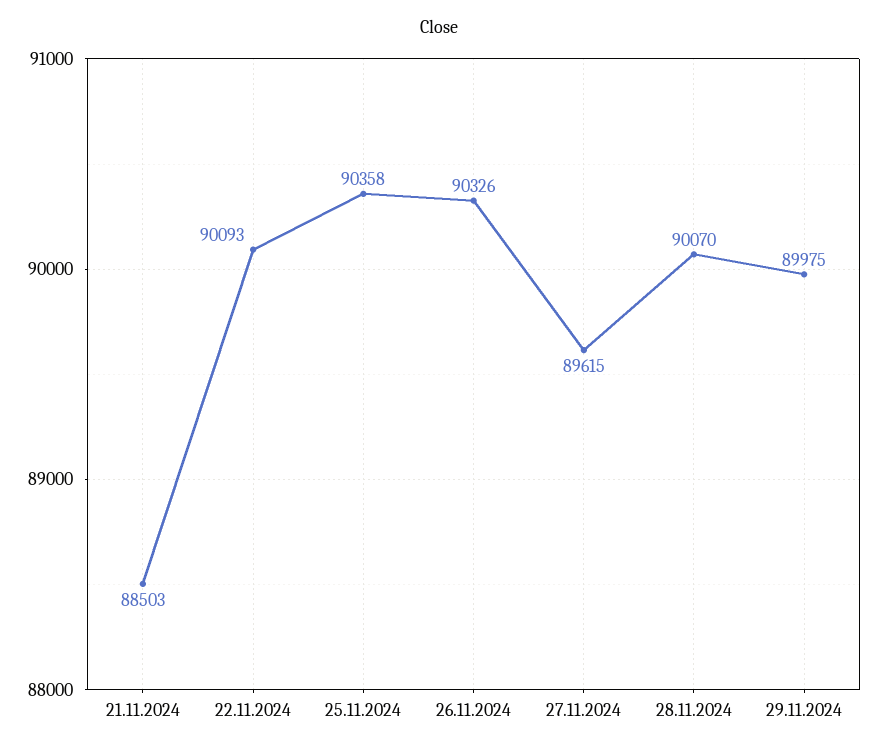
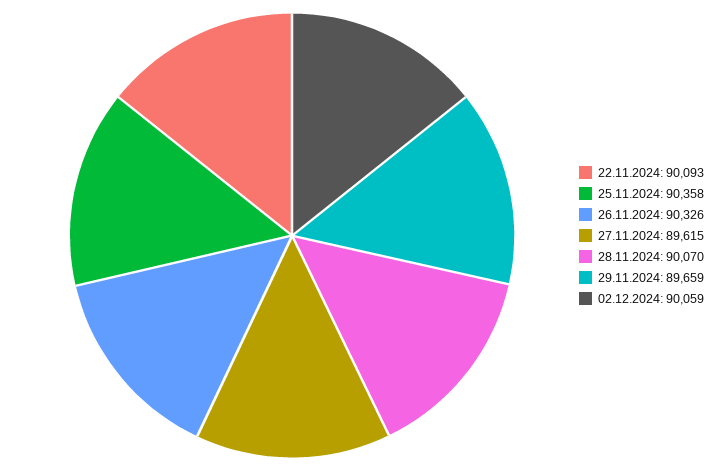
21.11.2024: 88503 -> none
29.11.2024: 89975 -> 89659
02.12.2024: none -> 90059

